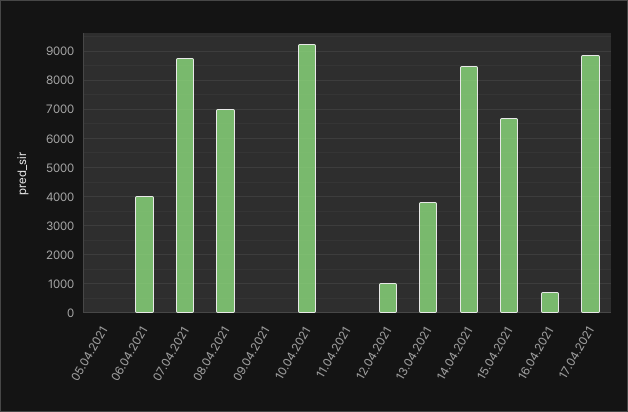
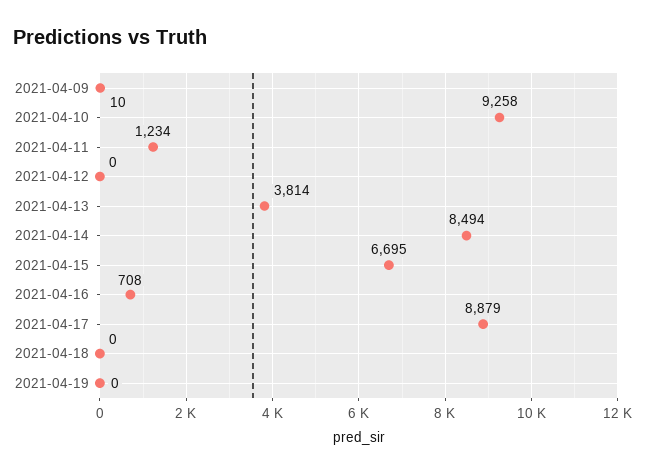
05.04.2021: 0 -> none
06.04.2021: 4000 -> none
07.04.2021: 8750 -> none
08.04.2021: 7000 -> none
11.04.2021: 0 -> 1234
12.04.2021: 1000 -> 0
2021-04-18: none -> 0
2021-04-19: none -> 0

